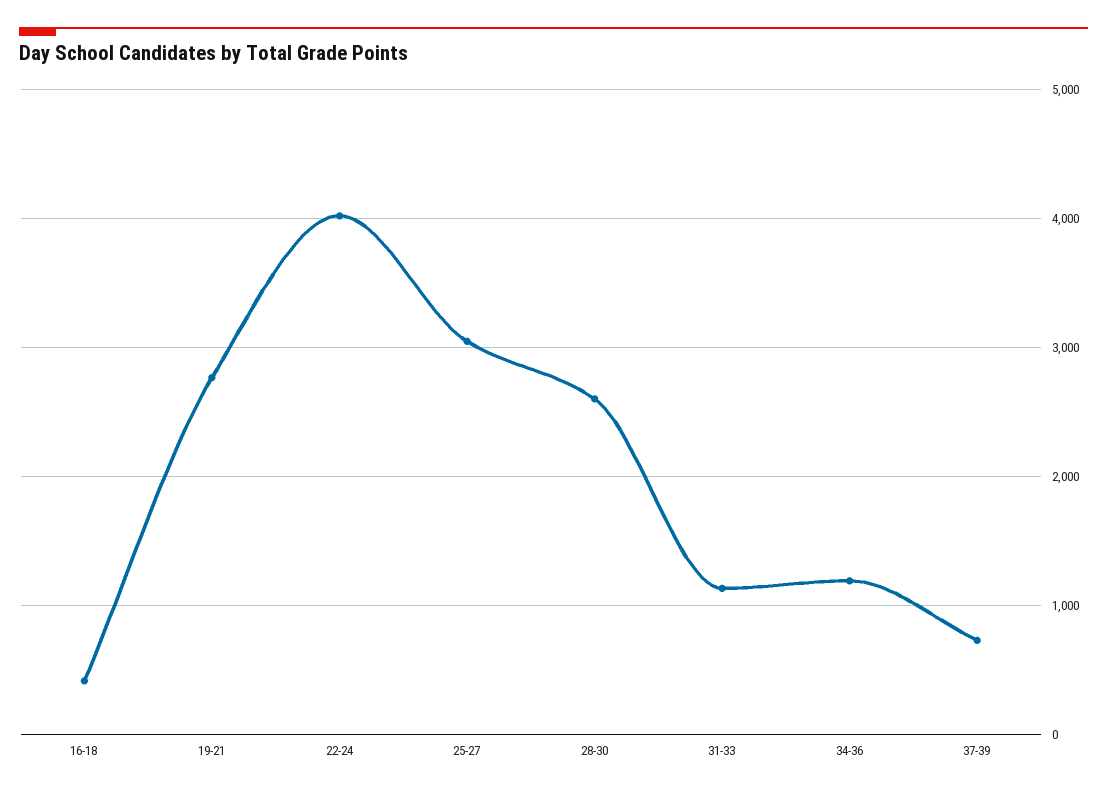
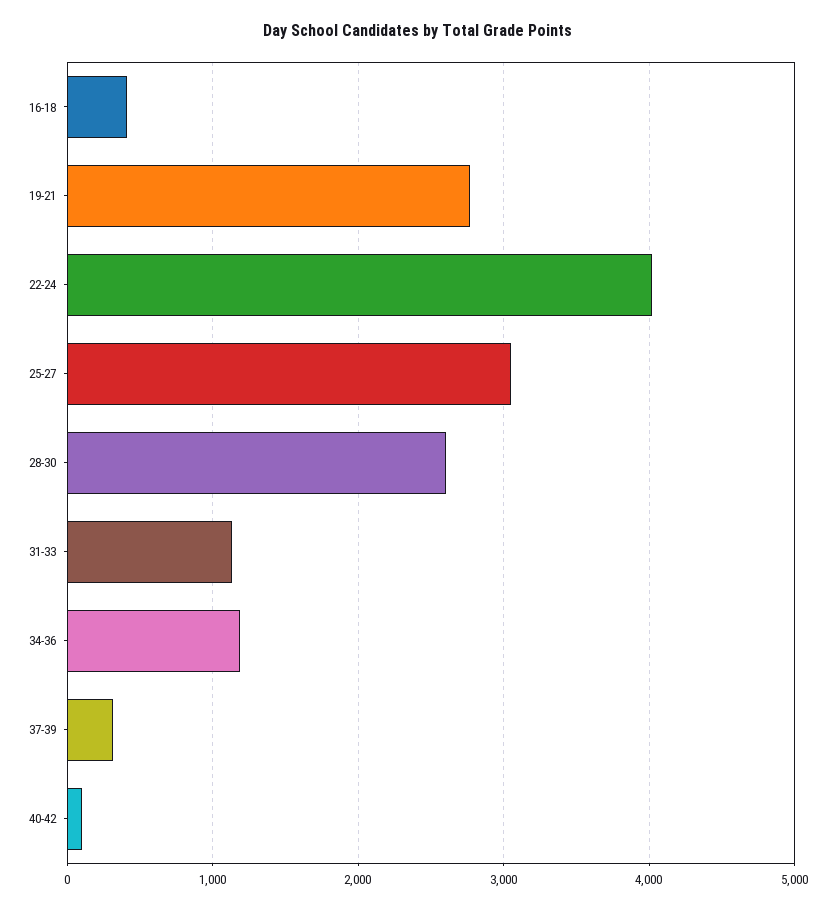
37-39: 700 -> 300
40-42: none -> 100

